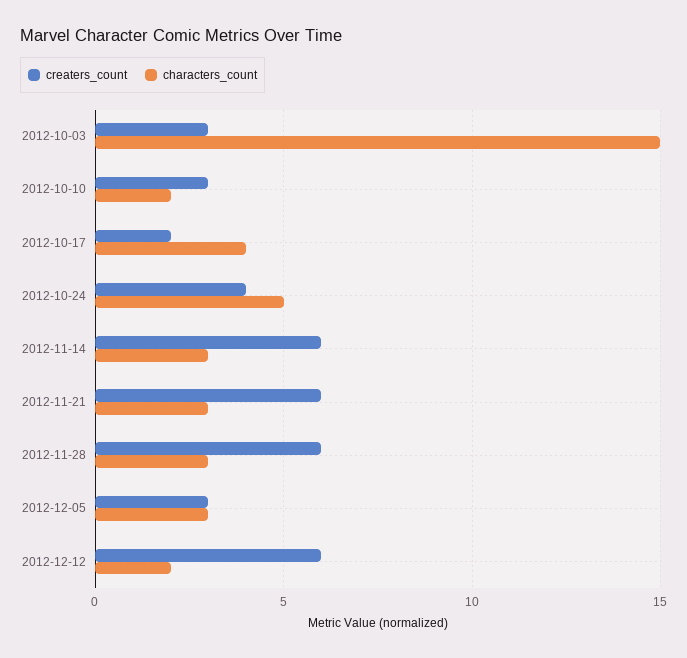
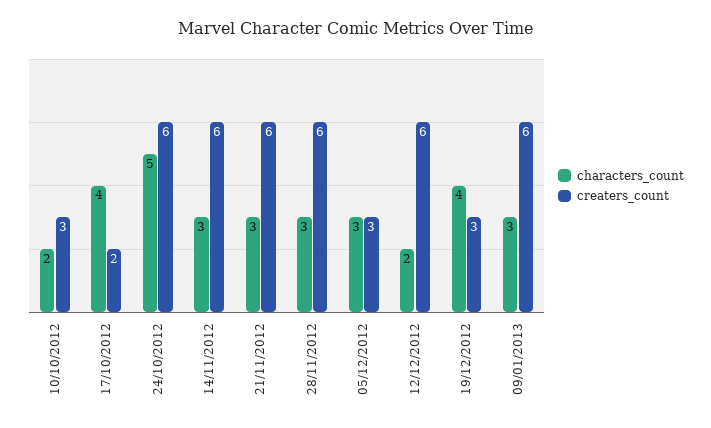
creaters_count, 2012-10-03: 3 -> none
characters_count, 2012-10-03: 15 -> none
creaters_count, 2012-10-24: 4 -> 6
characters_count, 19/12/2012: none -> 4
creaters_count, 19/12/2012: none -> 3
characters_count, 09/01/2013: none -> 3
creaters_count, 09/01/2013: none -> 6

